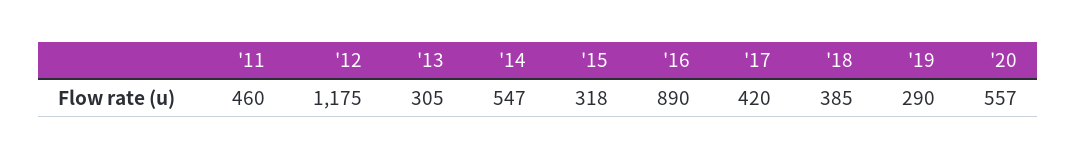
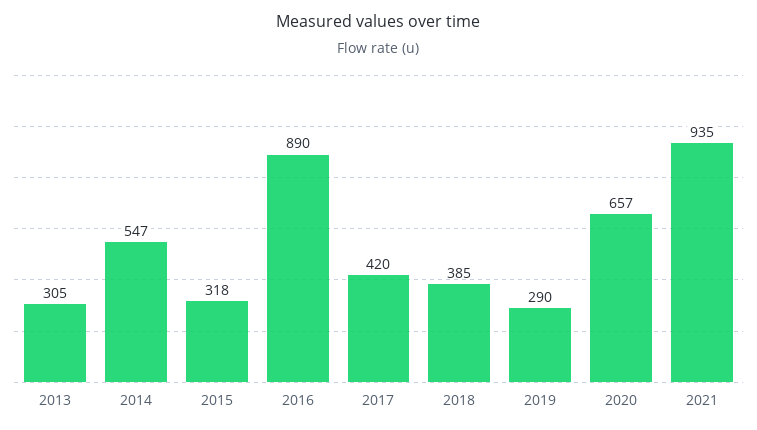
'11: 460 -> none
'12: 1175 -> none
'20: 557 -> 657
2021: none -> 935

